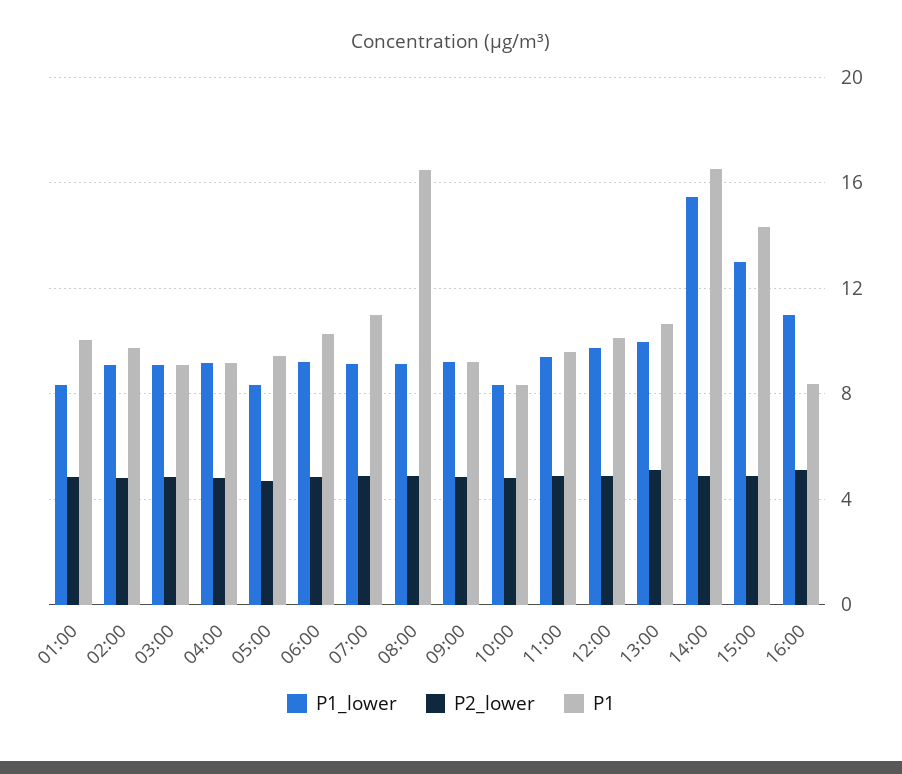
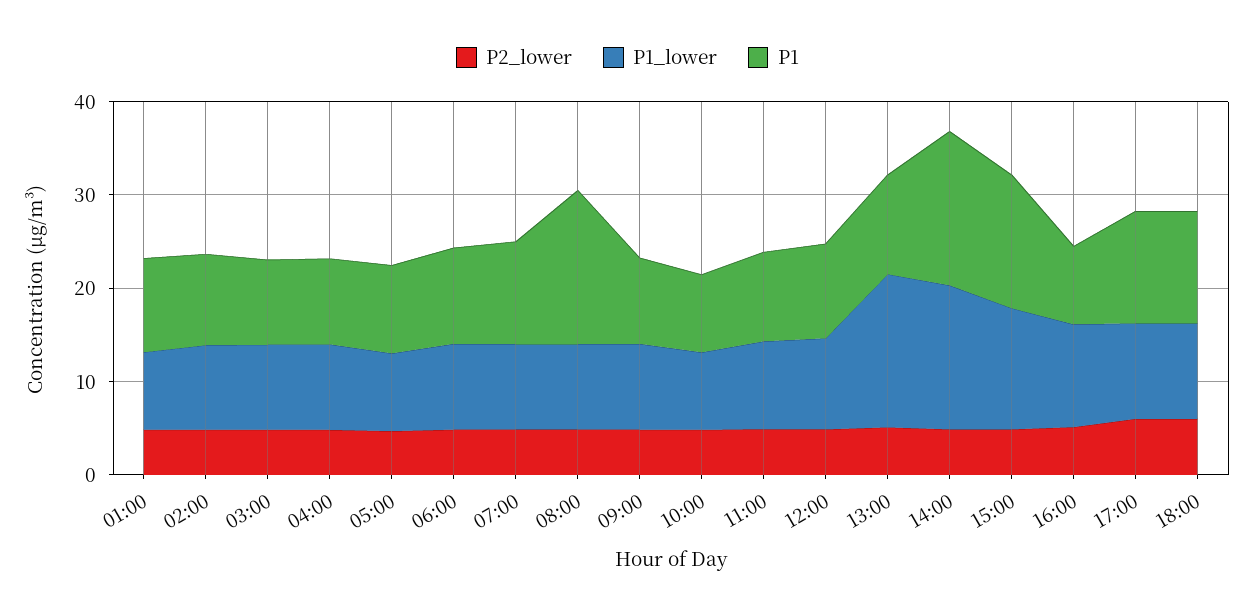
P1_lower, 13:00: 10 -> 16
P2_lower, 17:00: none -> 6
P1_lower, 17:00: none -> 10
P1, 17:00: none -> 12
P2_lower, 18:00: none -> 6
P1_lower, 18:00: none -> 10
P1, 18:00: none -> 12

